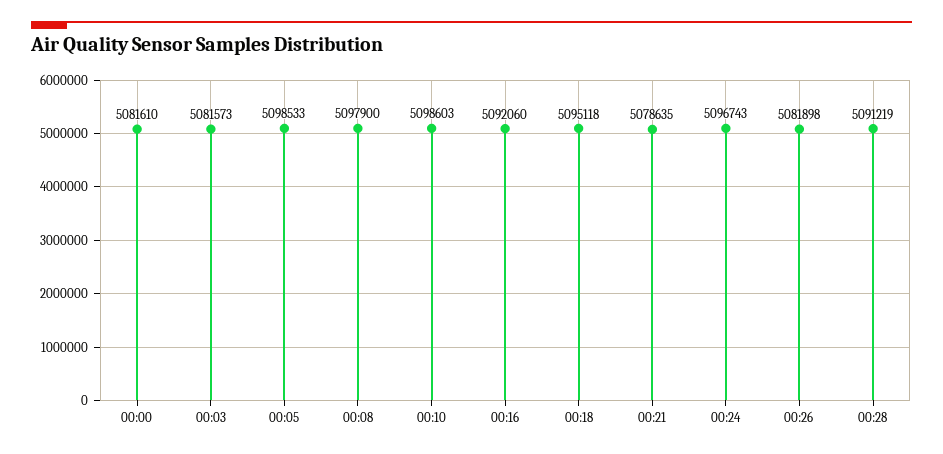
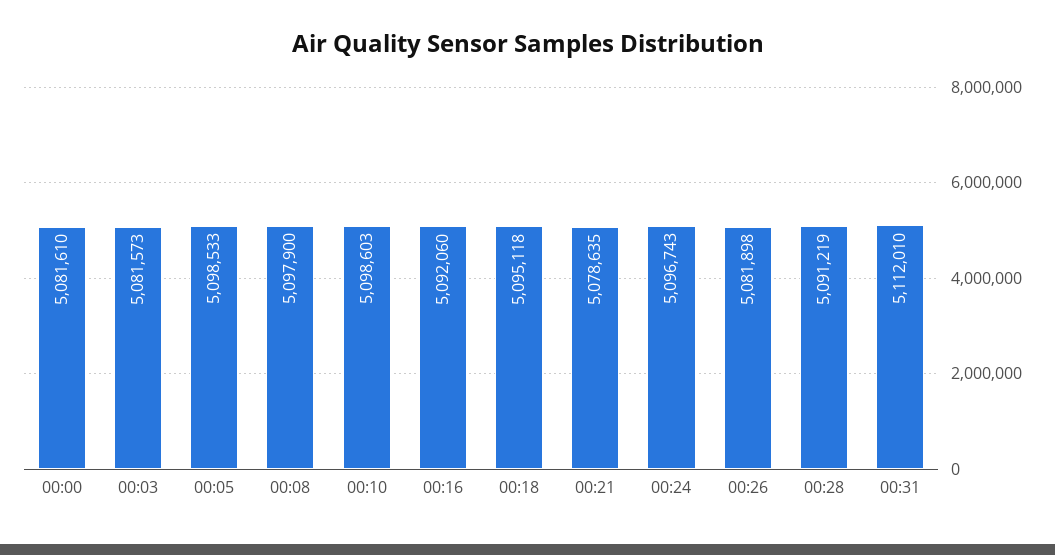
00:31: none -> 5112010

